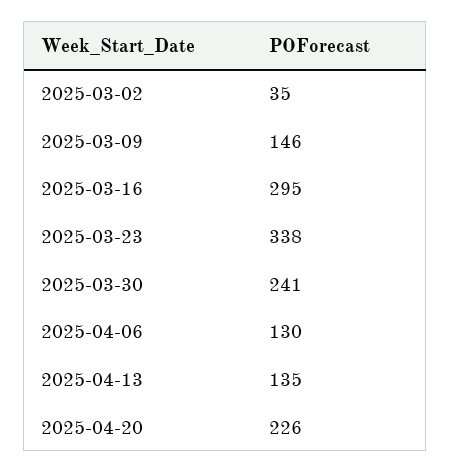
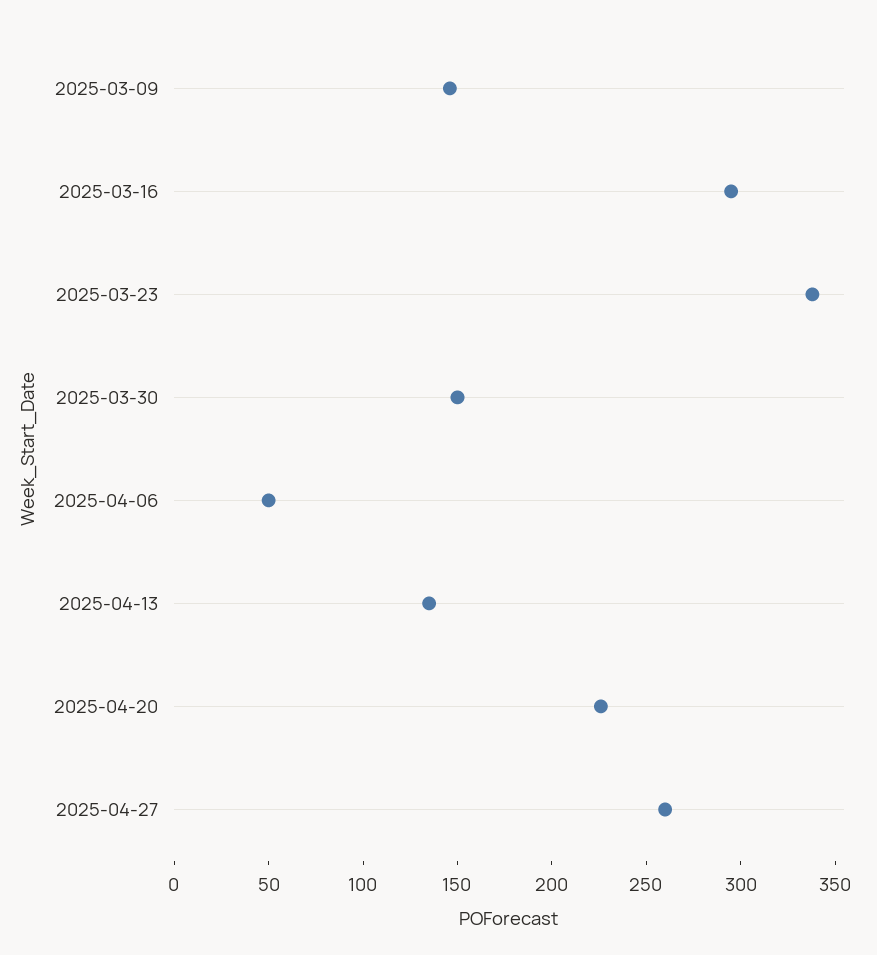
2025-03-02: 35 -> none
2025-03-30: 241 -> 150
2025-04-06: 130 -> 50
2025-04-27: none -> 260

